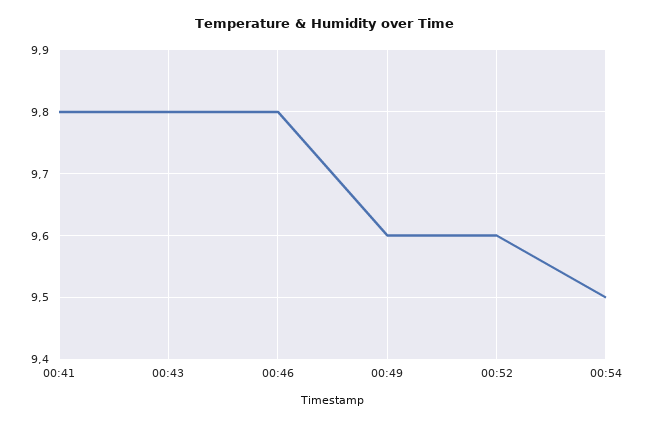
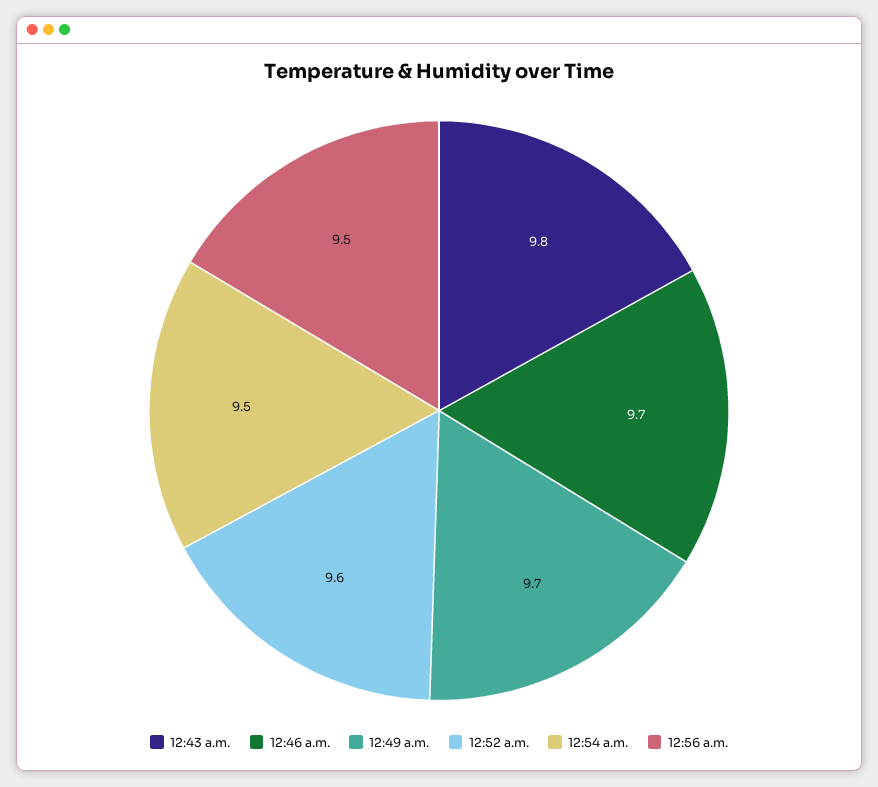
00:41: 9.8 -> none
00:46: 9.8 -> 9.7
00:49: 9.6 -> 9.7
12:56 a.m.: none -> 9.5

